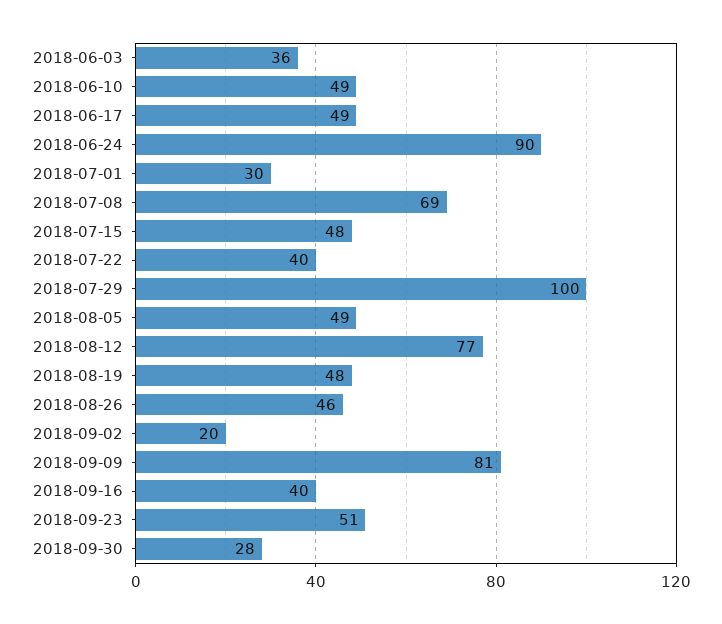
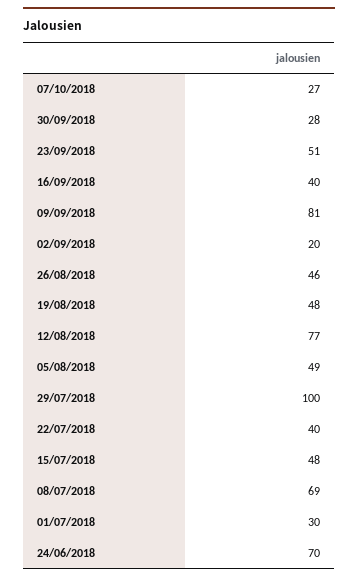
2018-06-03: 36 -> none
2018-06-10: 49 -> none
2018-06-17: 49 -> none
2018-06-24: 90 -> 70
07/10/2018: none -> 27

